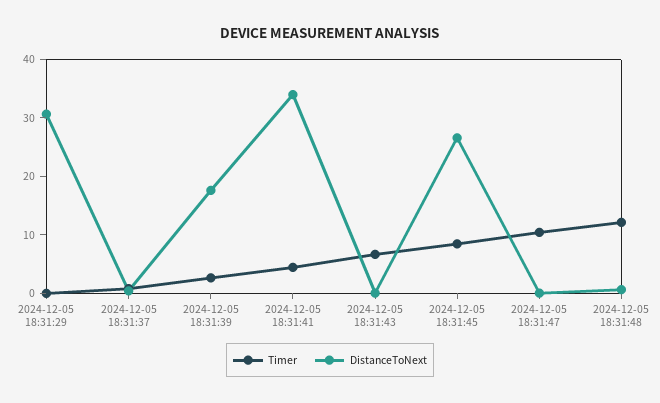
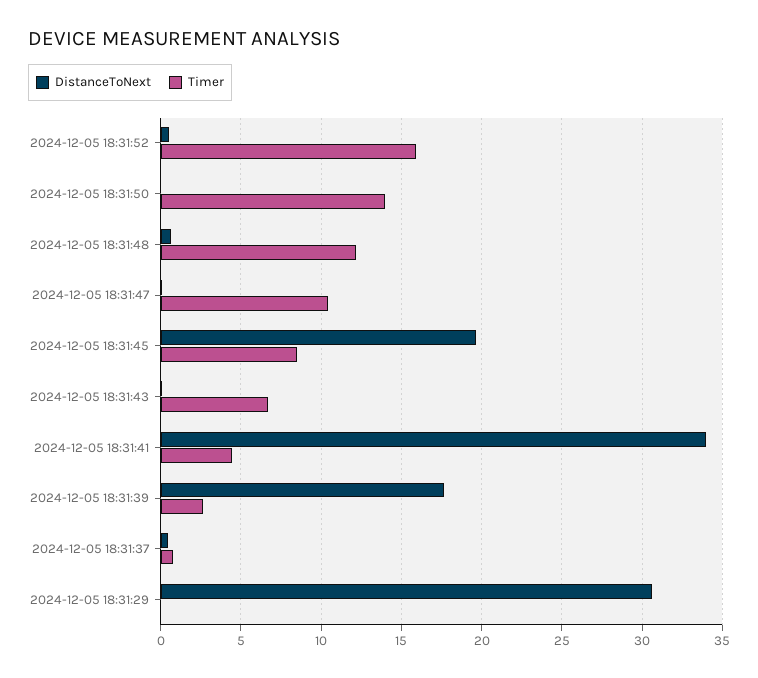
DistanceToNext, 2024-12-05 18:31:45: 26 -> 19.5
DistanceToNext, 2024-12-05 18:31:52: none -> 0.5
Timer, 2024-12-05 18:31:52: none -> 16
DistanceToNext, 2024-12-05 18:31:50: none -> 0
Timer, 2024-12-05 18:31:50: none -> 14

